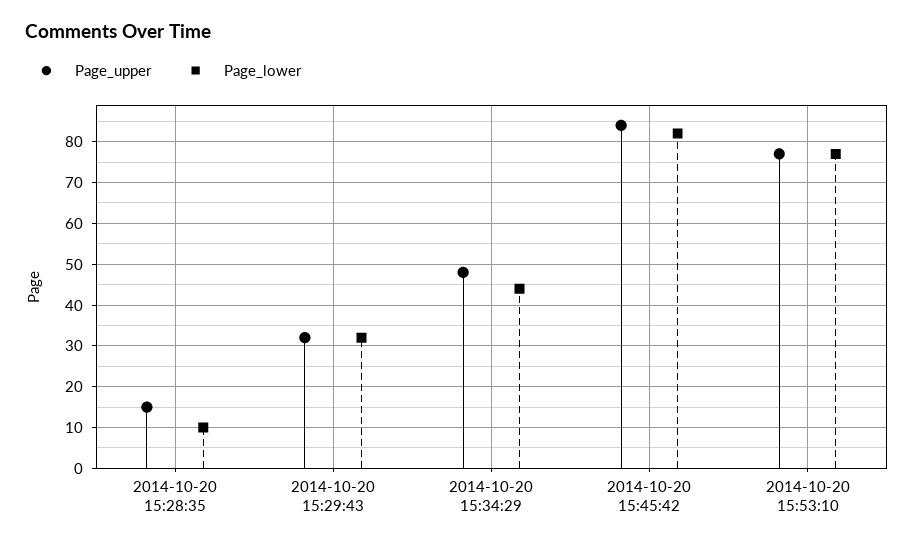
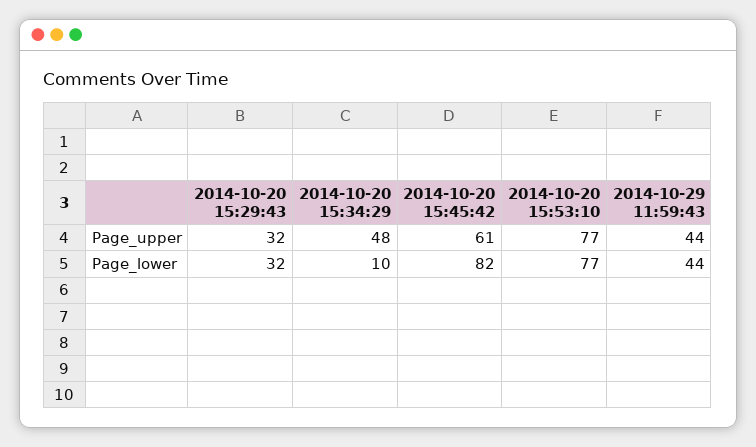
Page_upper, 2014-10-20 15:28:35: 15 -> none
Page_lower, 2014-10-20 15:28:35: 10 -> none
Page_lower, 2014-10-20 15:34:29: 45 -> 10
Page_upper, 2014-10-20 15:45:42: 85 -> 61
Page_upper, 2014-10-29 11:59:43: none -> 44
Page_lower, 2014-10-29 11:59:43: none -> 44

